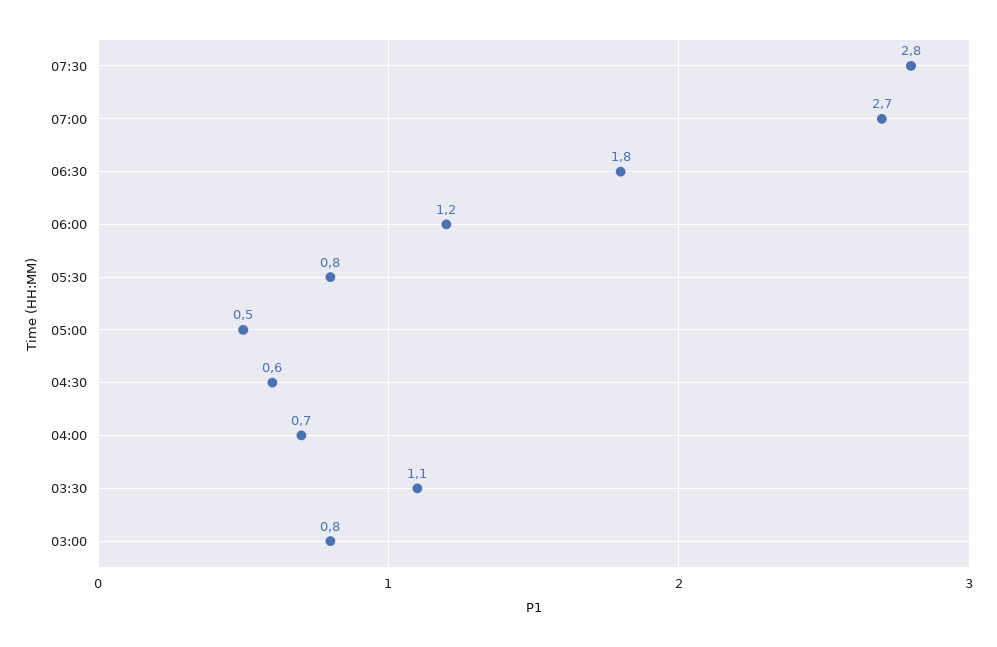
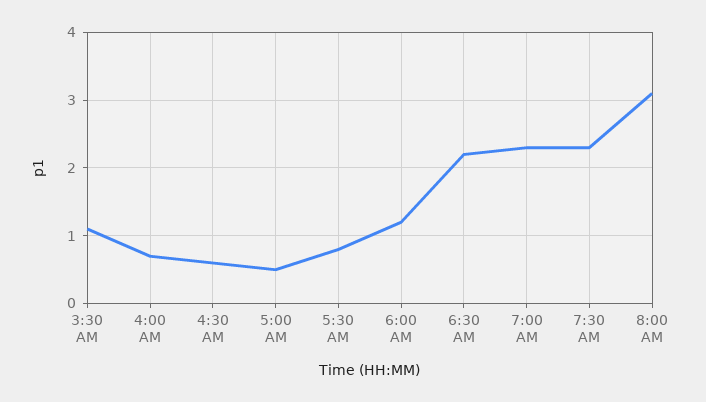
07:30: 2.8 -> 2.3
07:00: 2.7 -> 2.3
06:30: 1.8 -> 2.2
03:00: 0.8 -> none
8:00 AM: none -> 3.1

